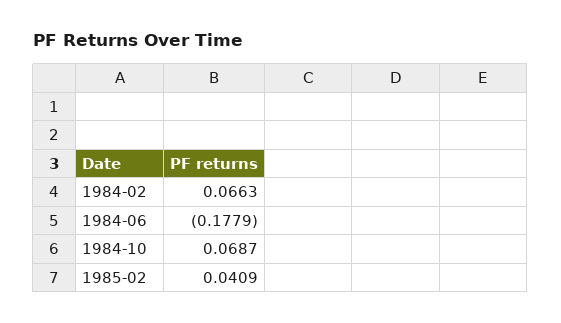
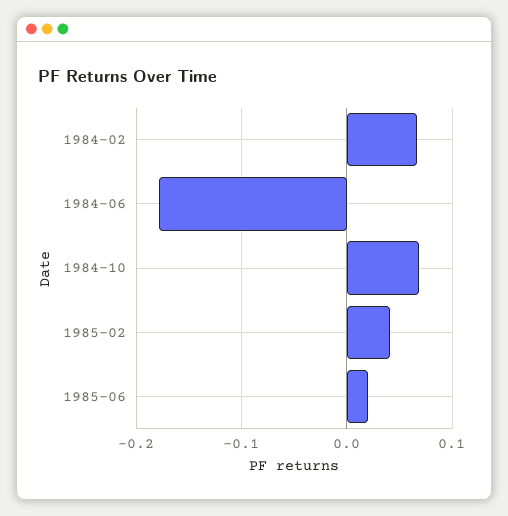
1985-06: none -> 0.02

